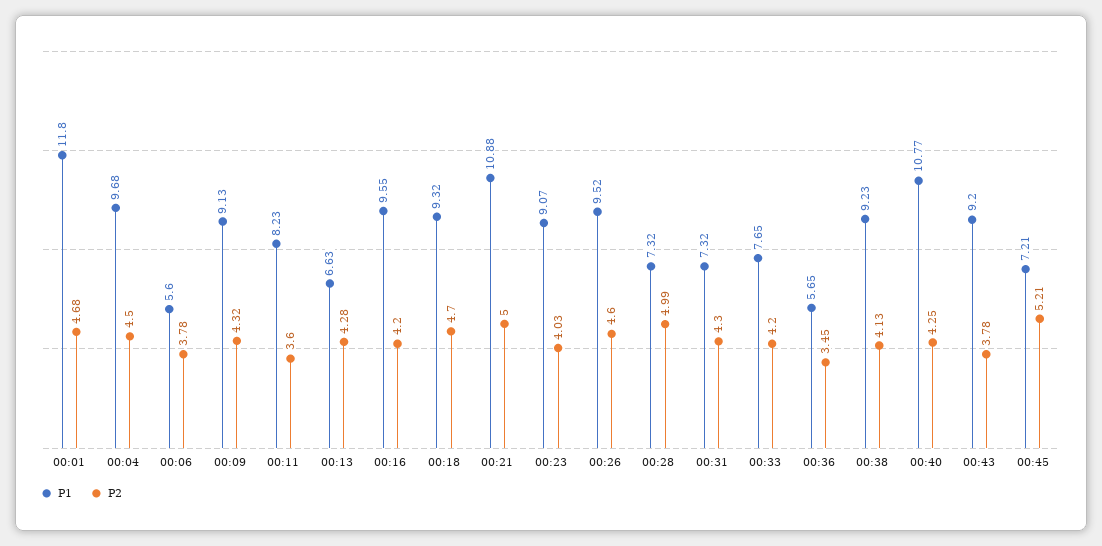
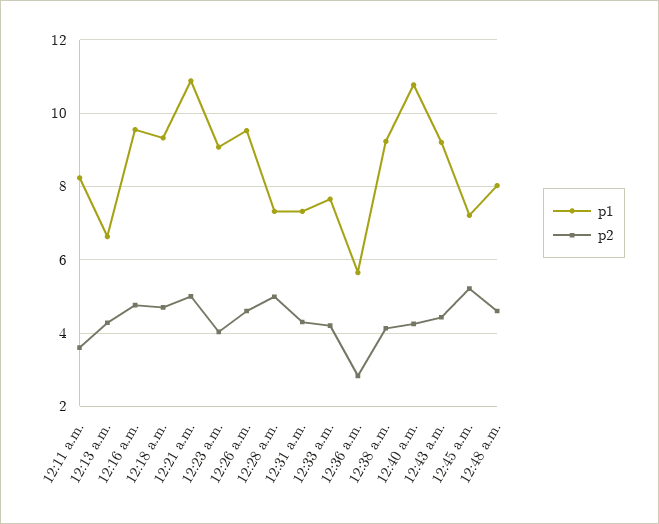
P1, 00:01: 11.8 -> none
P2, 00:01: 4.68 -> none
P1, 00:04: 9.68 -> none
P2, 00:04: 4.5 -> none
P1, 00:06: 5.6 -> none
P2, 00:06: 3.78 -> none
P1, 00:09: 9.13 -> none
P2, 00:09: 4.32 -> none
P2, 00:16: 4.2 -> 4.8
P2, 00:36: 3.45 -> 2.8
P2, 00:43: 3.78 -> 4.4
P1, 12:48 a.m.: none -> 8
P2, 12:48 a.m.: none -> 4.6

